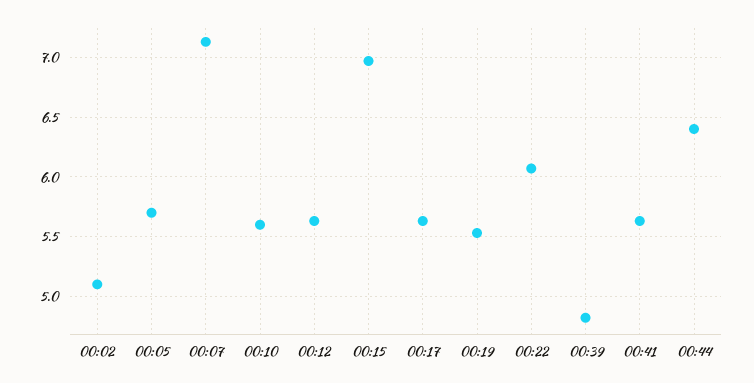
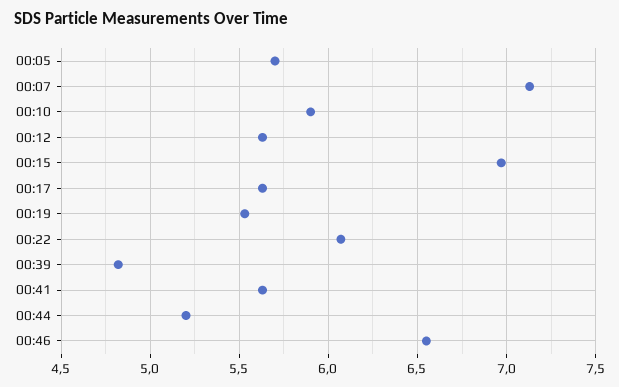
00:02: 5.1 -> none
00:10: 5.6 -> 5.9
00:44: 6.4 -> 5.2
00:46: none -> 6.55

